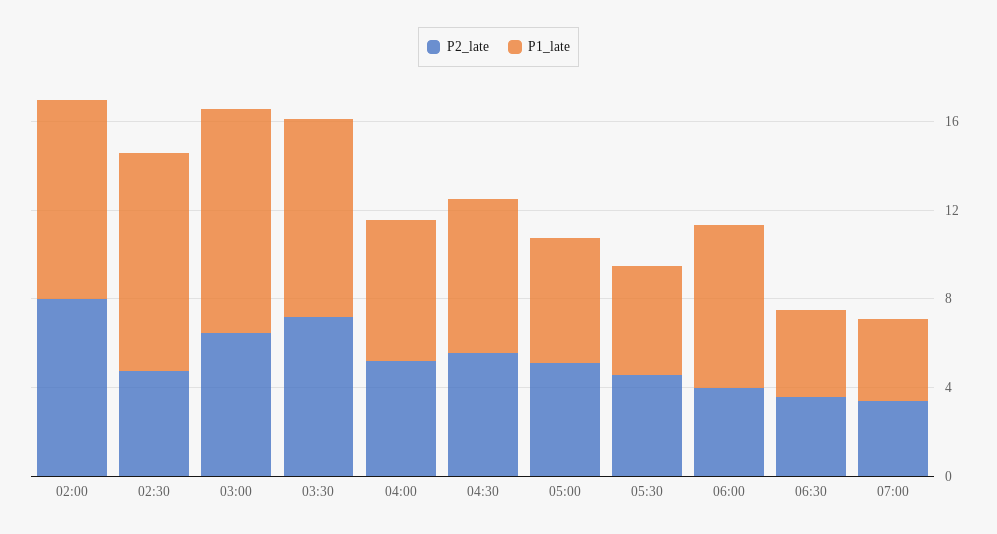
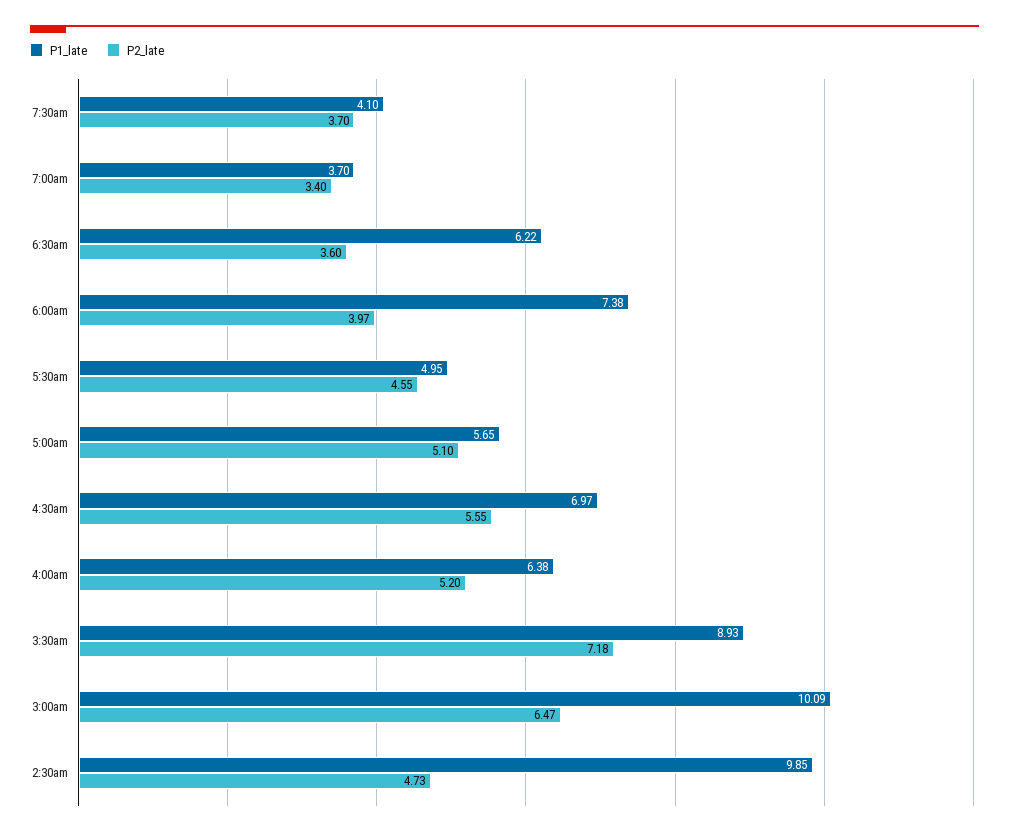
P2_late, 02:00: 8 -> none
P1_late, 02:00: 9 -> none
P1_late, 06:30: 4 -> 6.22
P1_late, 7:30am: none -> 4.1
P2_late, 7:30am: none -> 3.7

